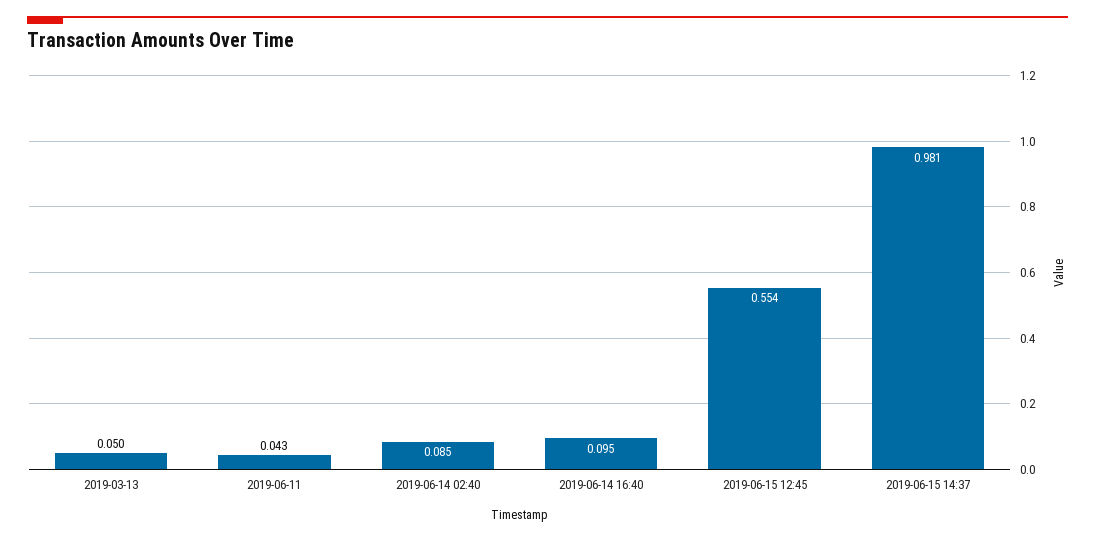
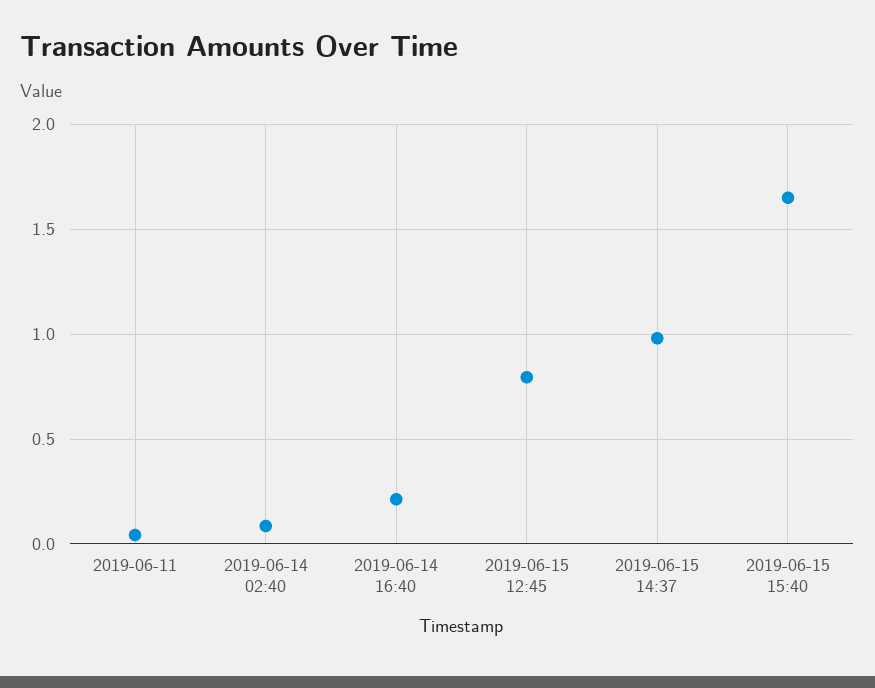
2019-03-13: 0.05 -> none
2019-06-14 16:40: 0.095 -> 0.2
2019-06-15 12:45: 0.554 -> 0.8
2019-06-15 15:40: none -> 1.65

